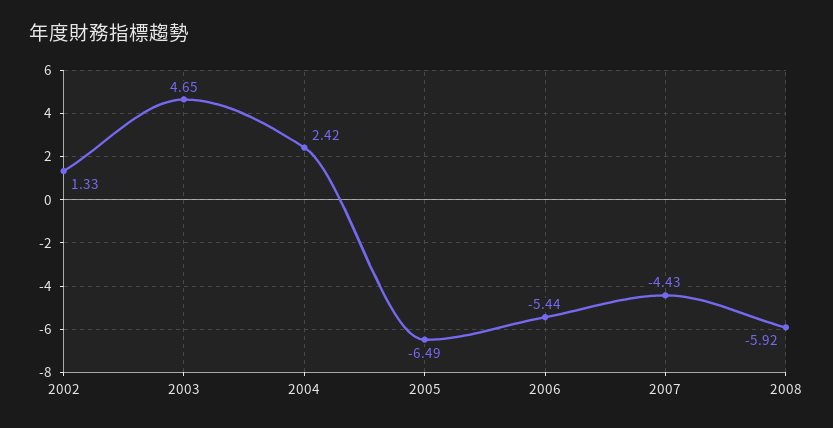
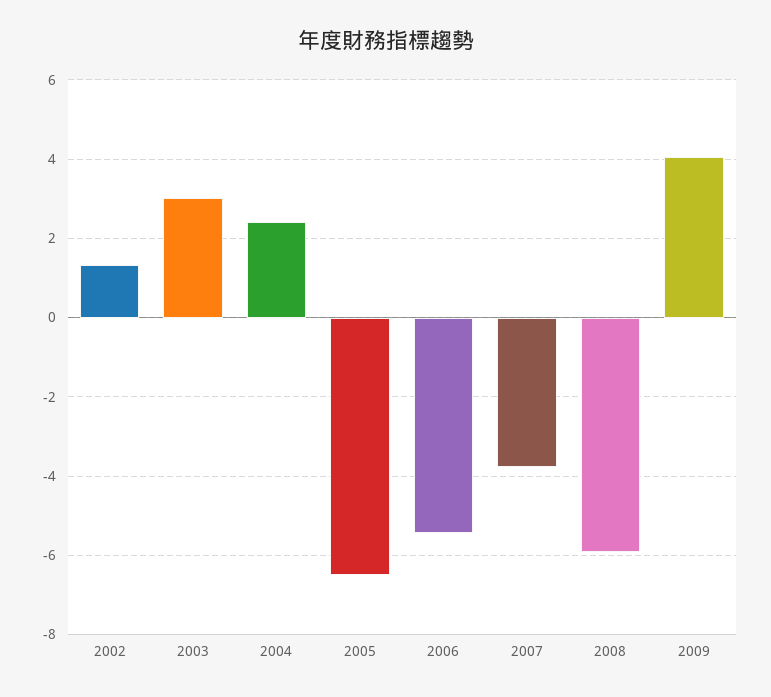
2003: 4.65 -> 3
2007: -4.43 -> -3.8
2009: none -> 4

